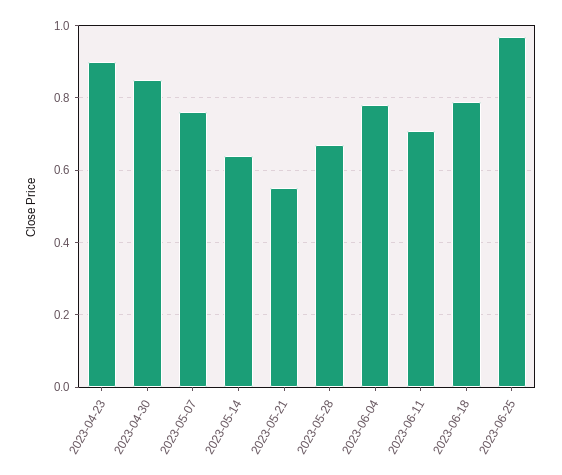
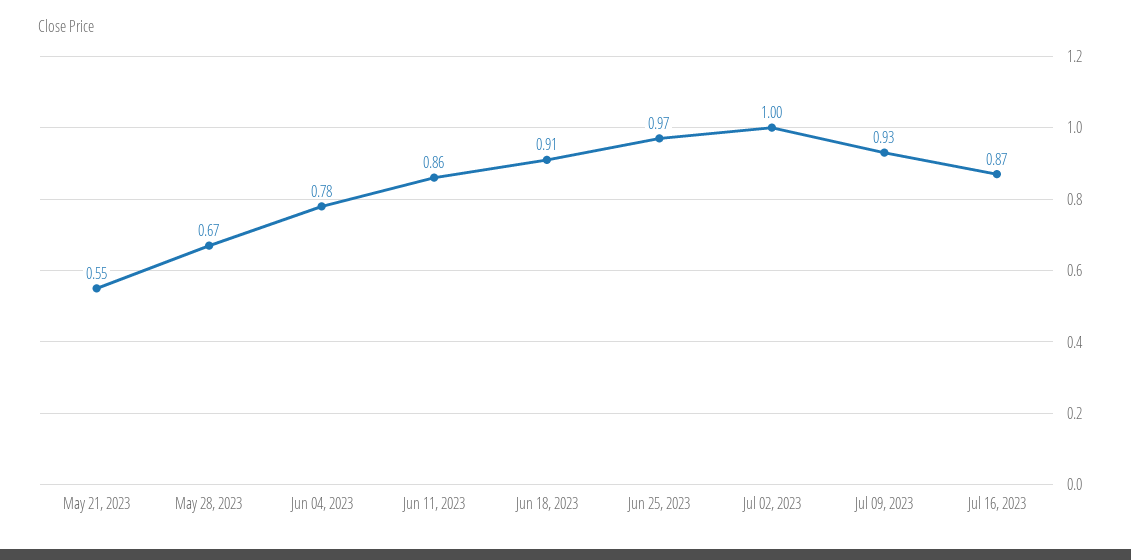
2023-04-23: 0.9 -> none
2023-04-30: 0.85 -> none
2023-05-07: 0.75 -> none
2023-05-14: 0.65 -> none
2023-06-11: 0.7 -> 0.86
2023-06-18: 0.8 -> 0.91
Jul 02, 2023: none -> 1
Jul 09, 2023: none -> 0.93
Jul 16, 2023: none -> 0.87

